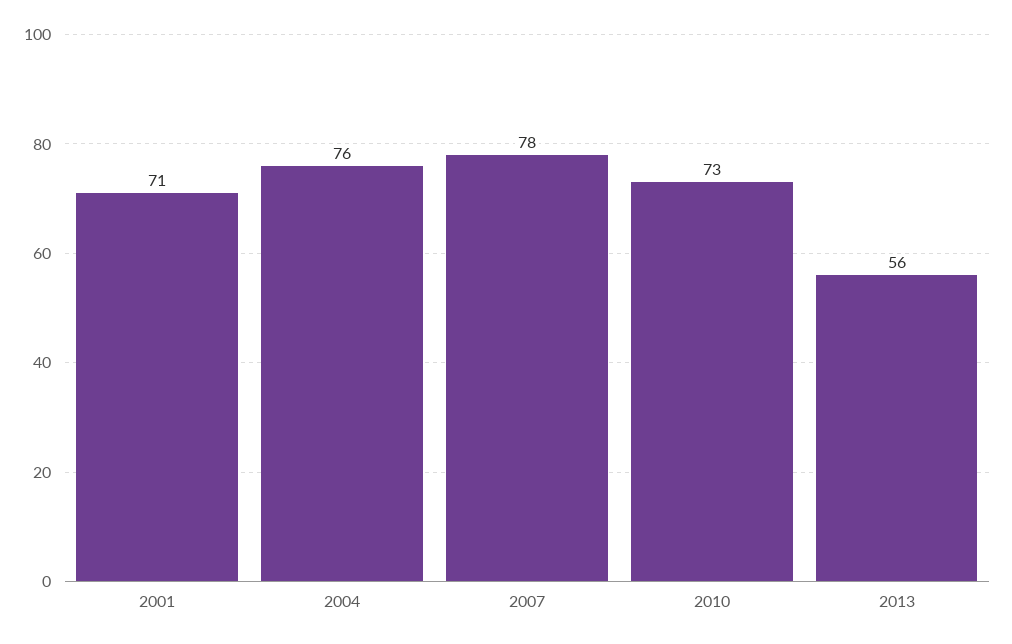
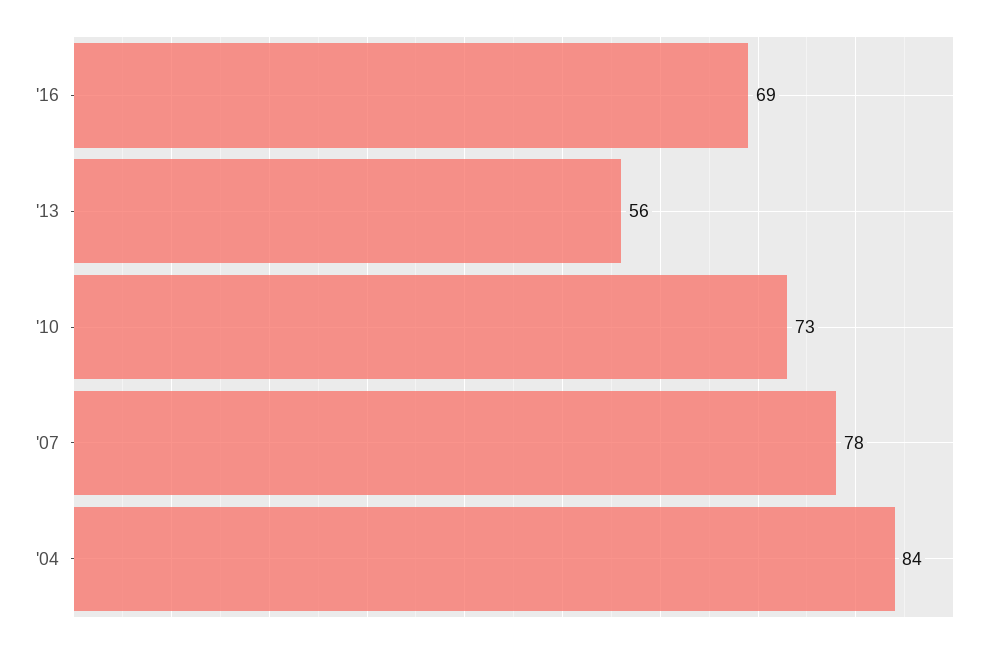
2001: 71 -> none
2004: 76 -> 84
'16: none -> 69

